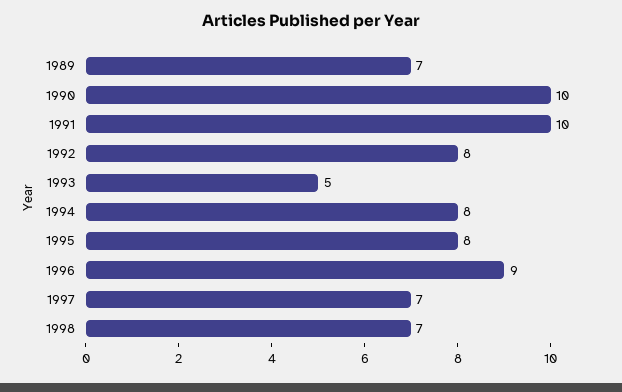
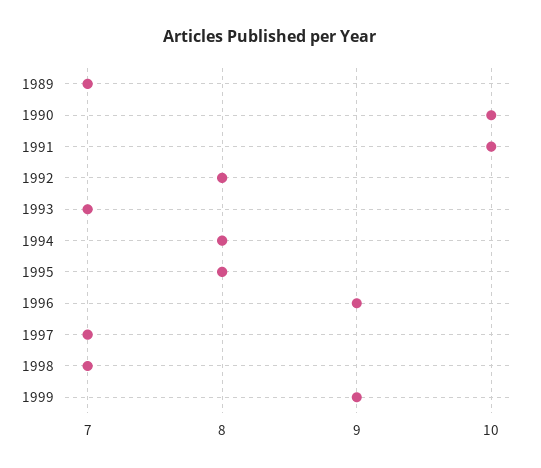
1993: 5 -> 7
1999: none -> 9

